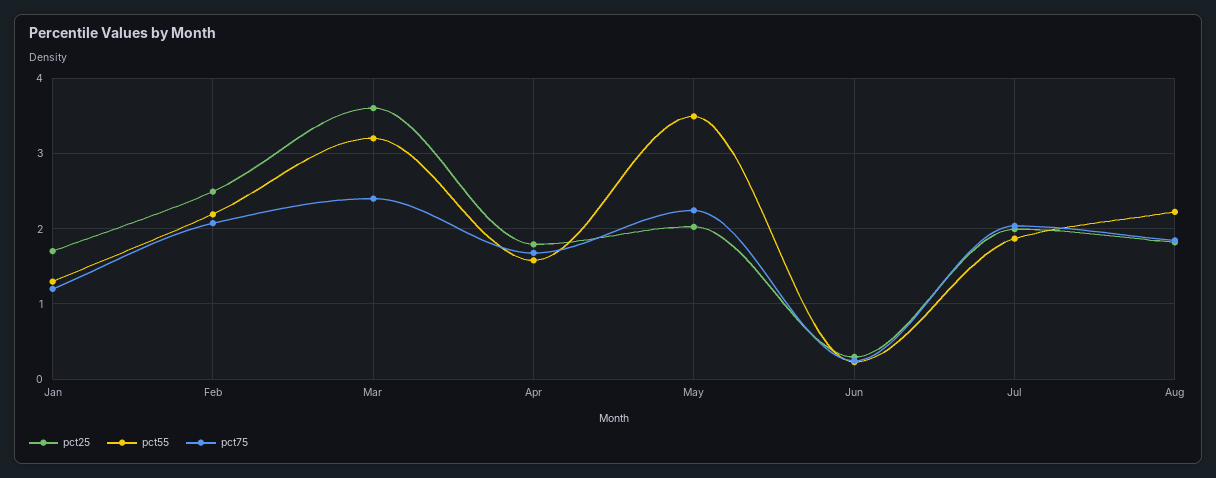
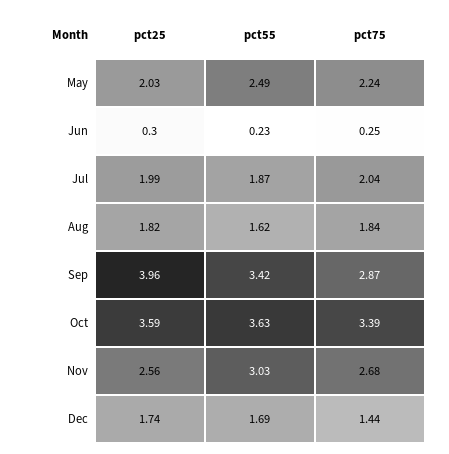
pct25, Jan: 1.7 -> none
pct55, Jan: 1.3 -> none
pct75, Jan: 1.2 -> none
pct25, Feb: 2.5 -> none
pct55, Feb: 2.2 -> none
pct75, Feb: 2.1 -> none
pct25, Mar: 3.6 -> none
pct55, Mar: 3.2 -> none
pct75, Mar: 2.4 -> none
pct25, Apr: 1.8 -> none
pct55, Apr: 1.6 -> none
pct75, Apr: 1.7 -> none
pct55, May: 3.5 -> 2.49
pct55, Aug: 2.2 -> 1.62
pct25, Sep: none -> 3.96
pct55, Sep: none -> 3.42
pct75, Sep: none -> 2.87
pct25, Oct: none -> 3.59
pct55, Oct: none -> 3.63
pct75, Oct: none -> 3.39
pct25, Nov: none -> 2.56
pct55, Nov: none -> 3.03
pct75, Nov: none -> 2.68
pct25, Dec: none -> 1.74
pct55, Dec: none -> 1.69
pct75, Dec: none -> 1.44

